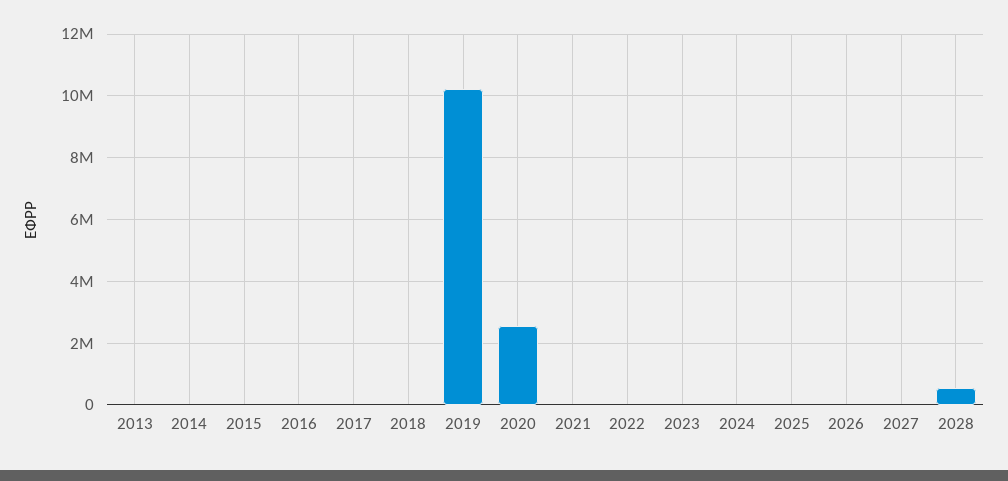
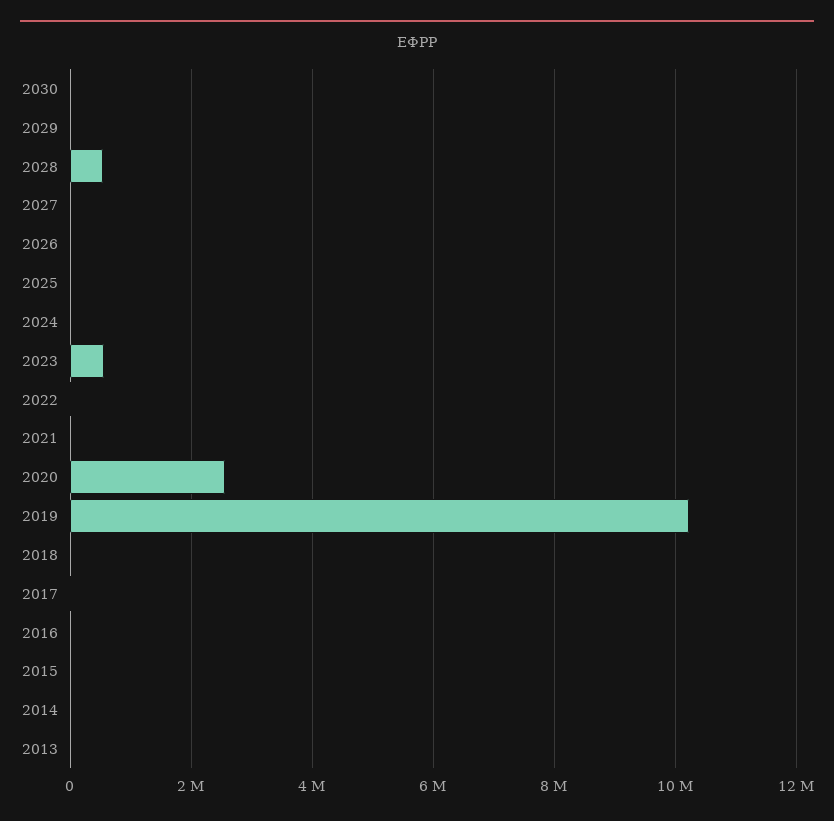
2023: 0 -> 600000
2030: none -> 0
2029: none -> 0

